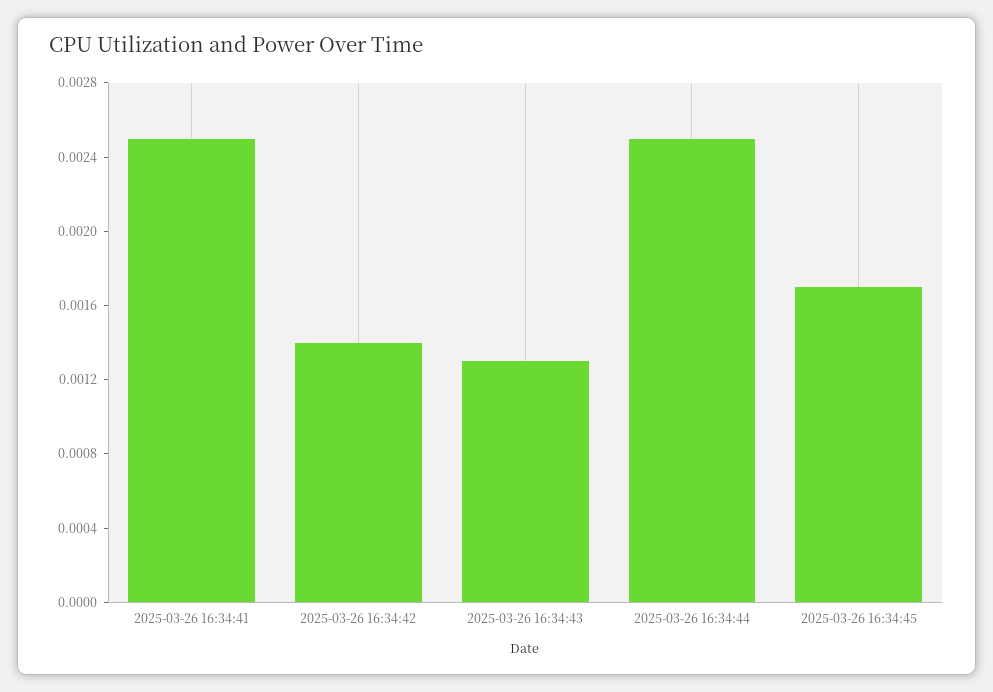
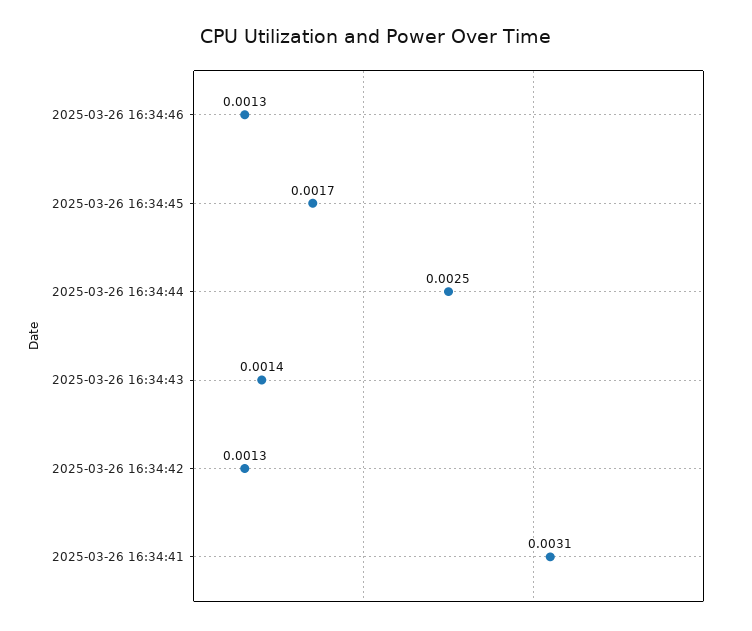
2025-03-26 16:34:41: 0.0025 -> 0.0031
2025-03-26 16:34:42: 0.0014 -> 0.0013
2025-03-26 16:34:43: 0.0013 -> 0.0014
2025-03-26 16:34:46: none -> 0.0013

